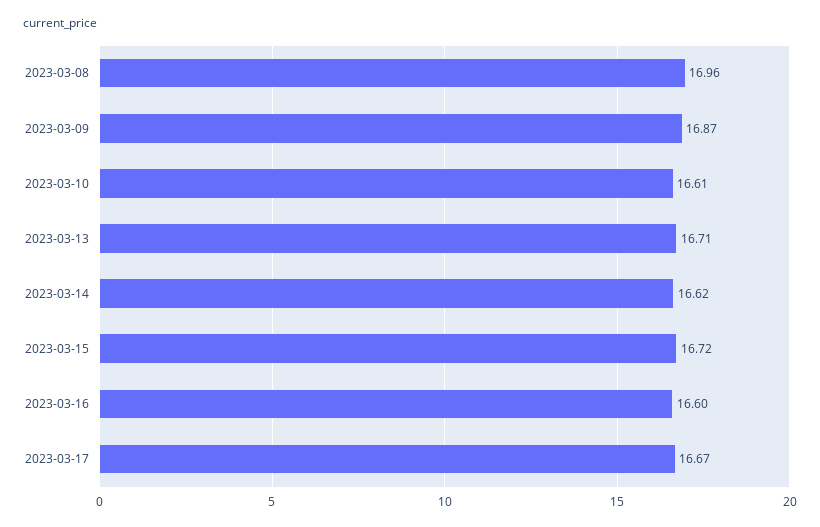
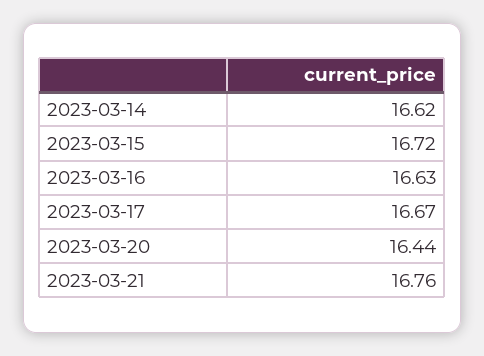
2023-03-08: 16.96 -> none
2023-03-09: 16.87 -> none
2023-03-10: 16.61 -> none
2023-03-13: 16.71 -> none
2023-03-16: 16.6 -> 16.63
2023-03-20: none -> 16.44
2023-03-21: none -> 16.76

